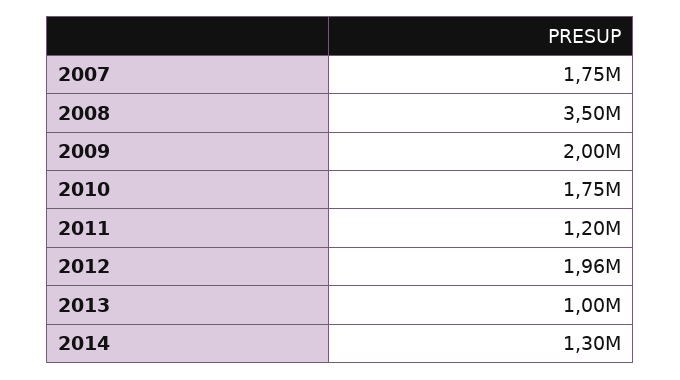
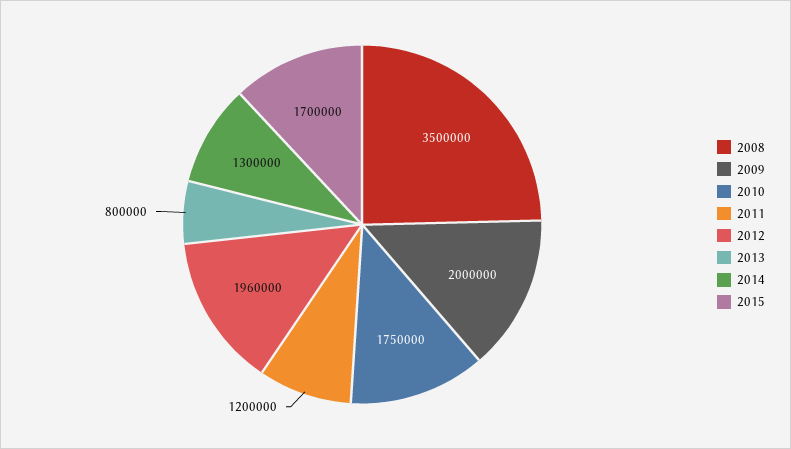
2007: 1750000 -> none
2013: 1000000 -> 800000
2015: none -> 1700000

